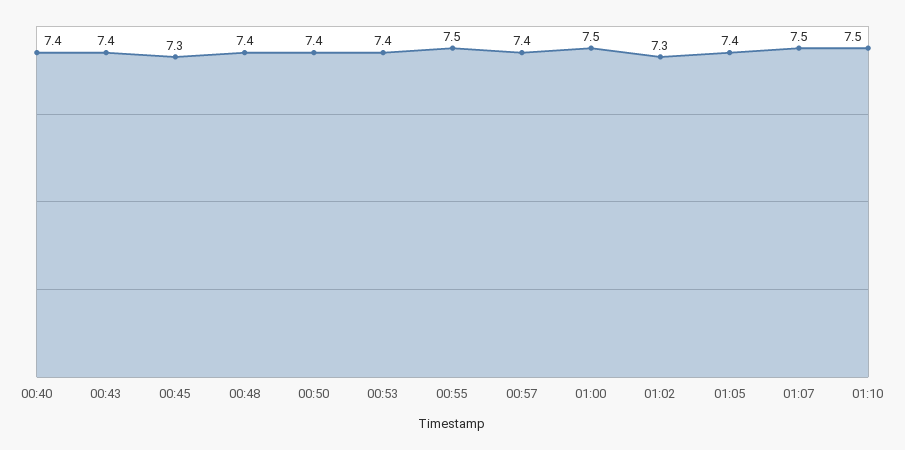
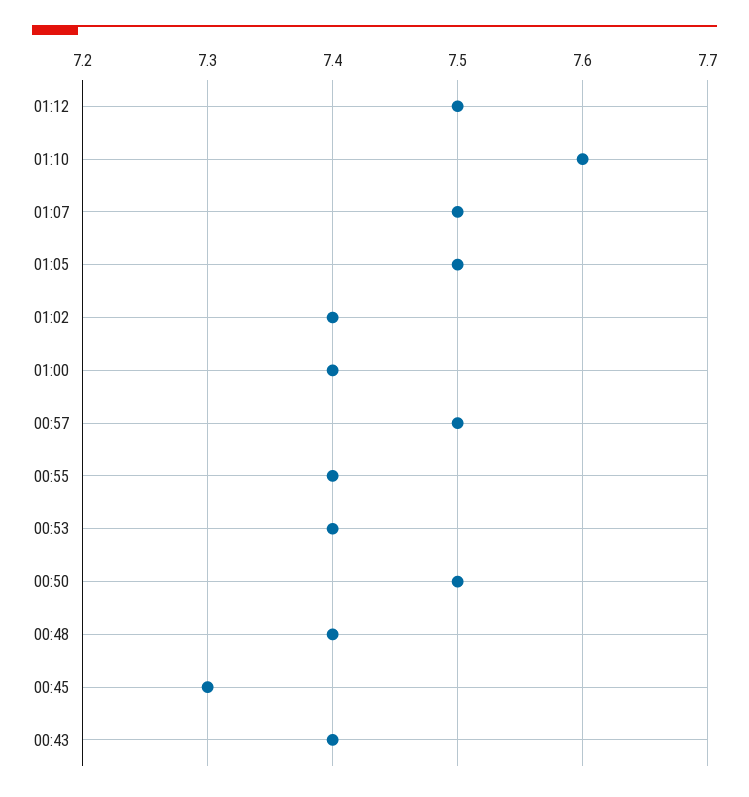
00:40: 7.4 -> none
00:50: 7.4 -> 7.5
00:55: 7.5 -> 7.4
00:57: 7.4 -> 7.5
01:00: 7.5 -> 7.4
01:02: 7.3 -> 7.4
01:05: 7.4 -> 7.5
01:10: 7.5 -> 7.6
01:12: none -> 7.5

